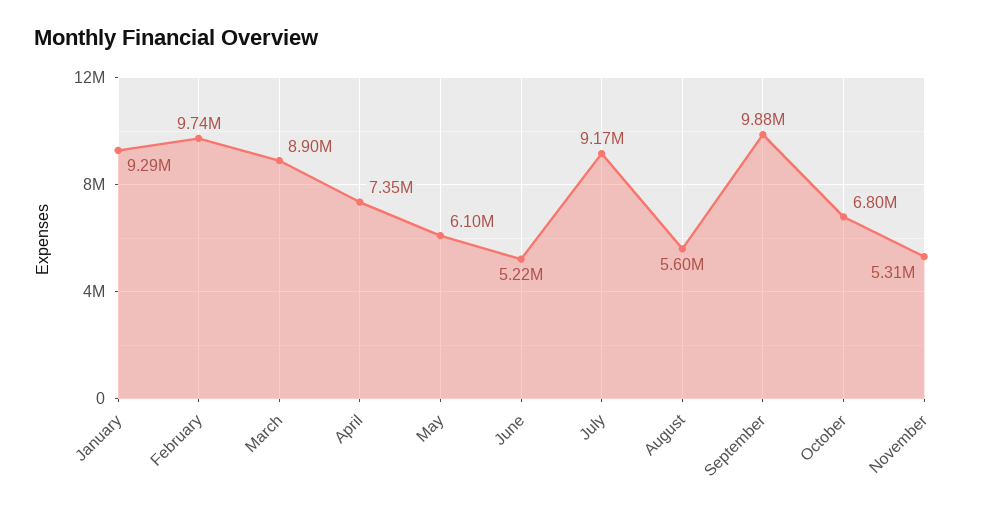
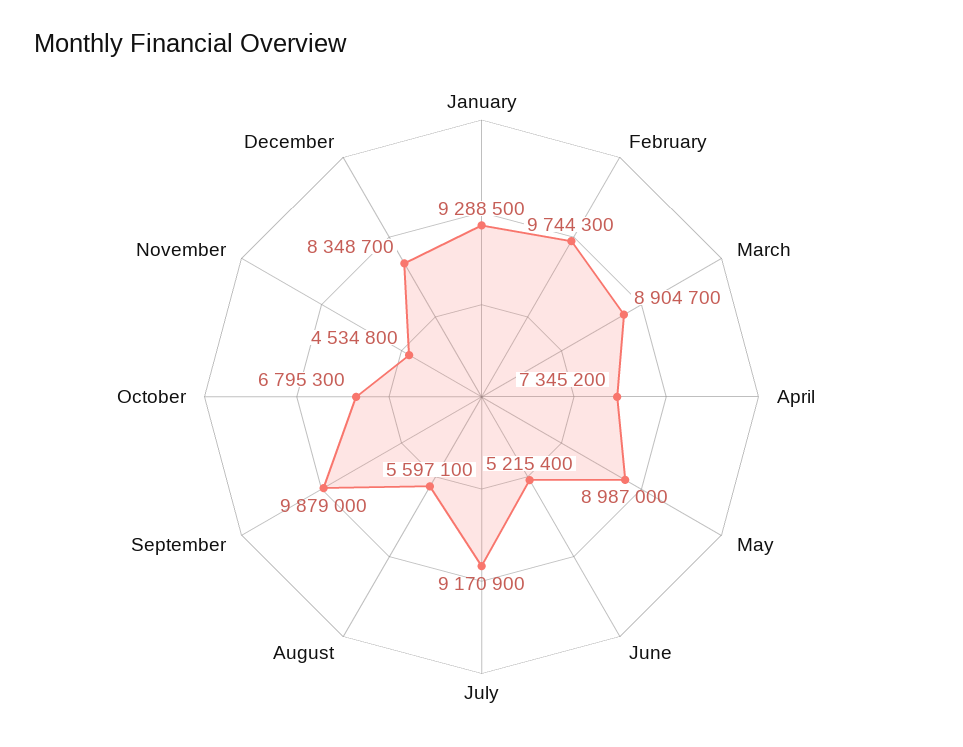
May: 6100000 -> 8987000
November: 5310000 -> 4534800
December: none -> 8348700

